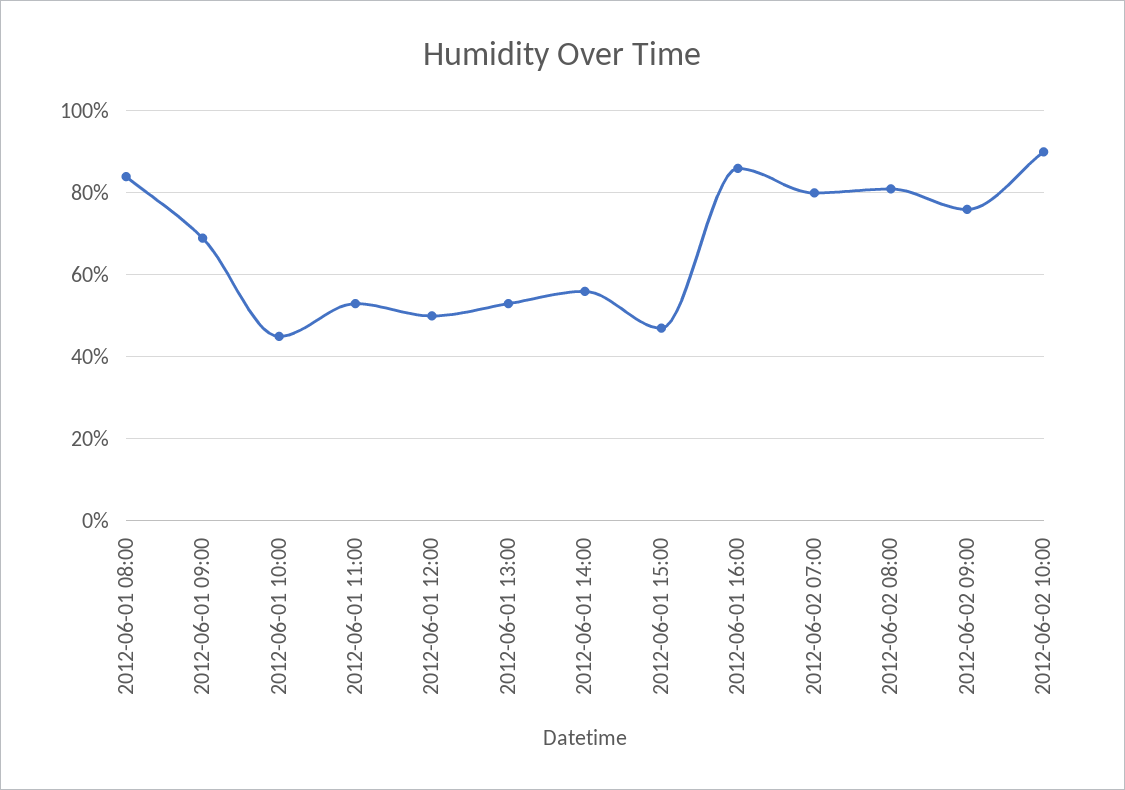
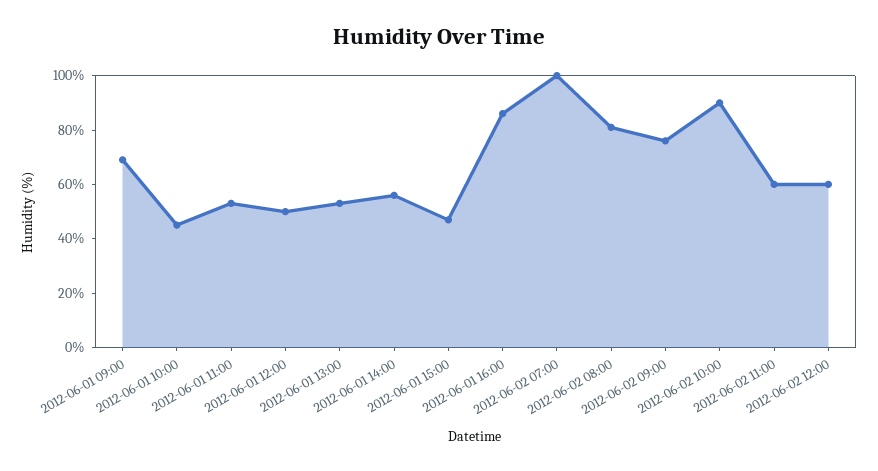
2012-06-01 08:00: 85 -> none
2012-06-02 07:00: 80 -> 100
2012-06-02 11:00: none -> 60
2012-06-02 12:00: none -> 60

